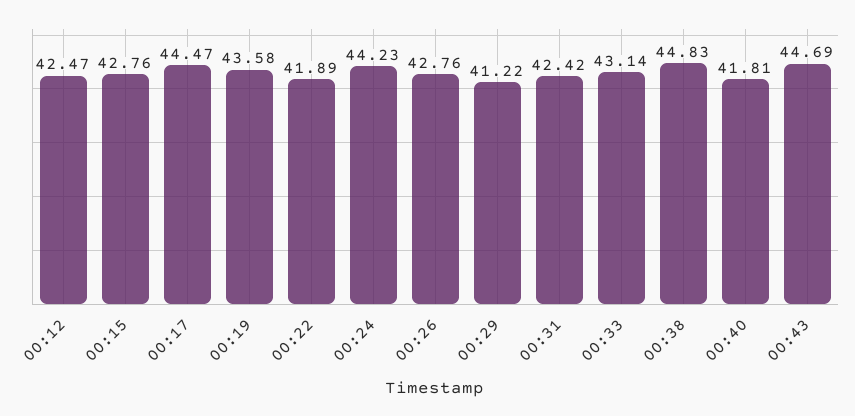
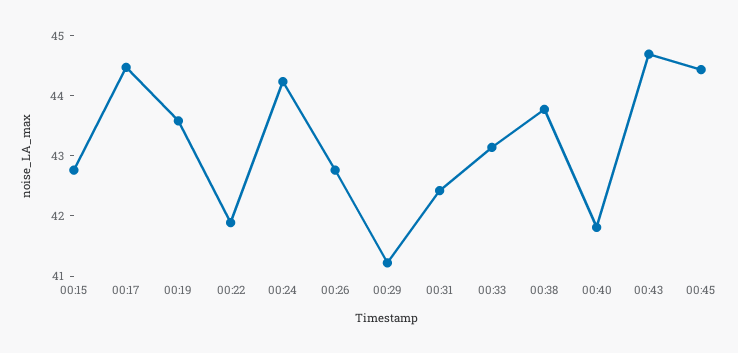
00:12: 42.47 -> none
00:38: 44.83 -> 43.8
00:45: none -> 44.4

